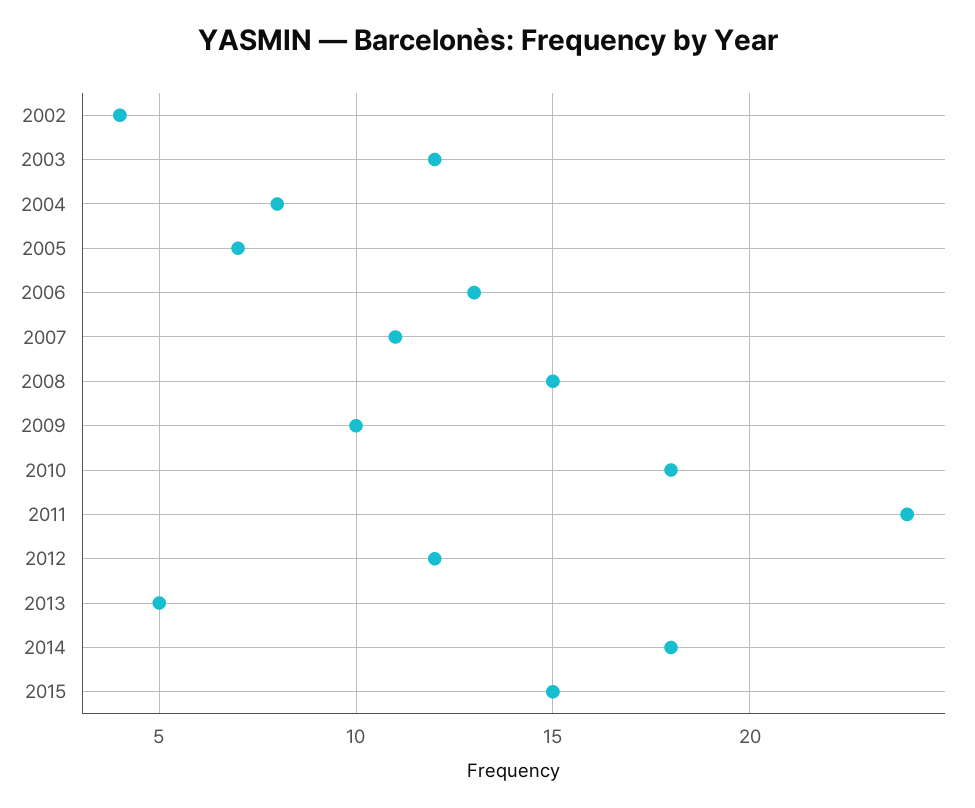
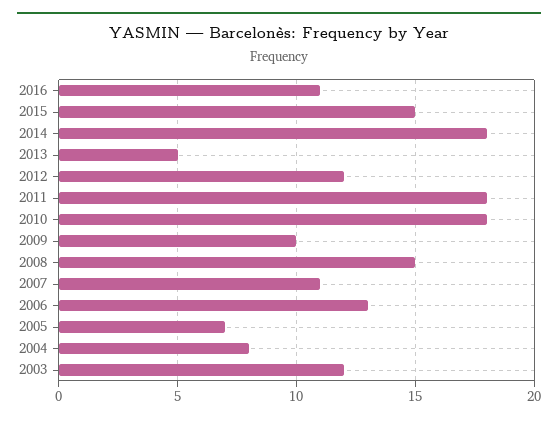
2002: 4 -> none
2011: 24 -> 18
2016: none -> 11

